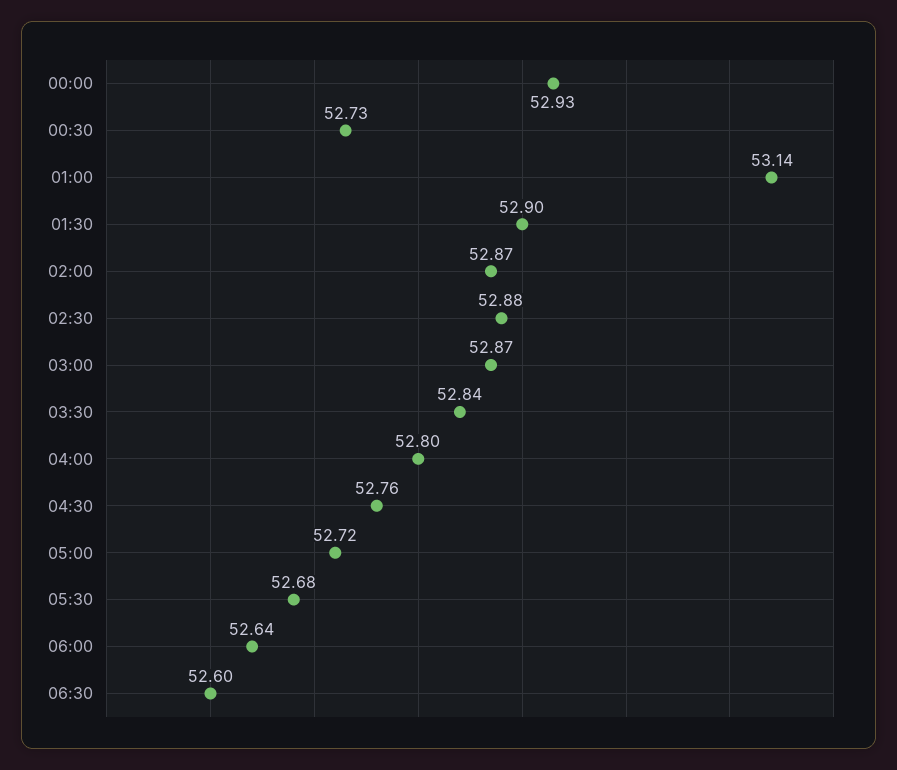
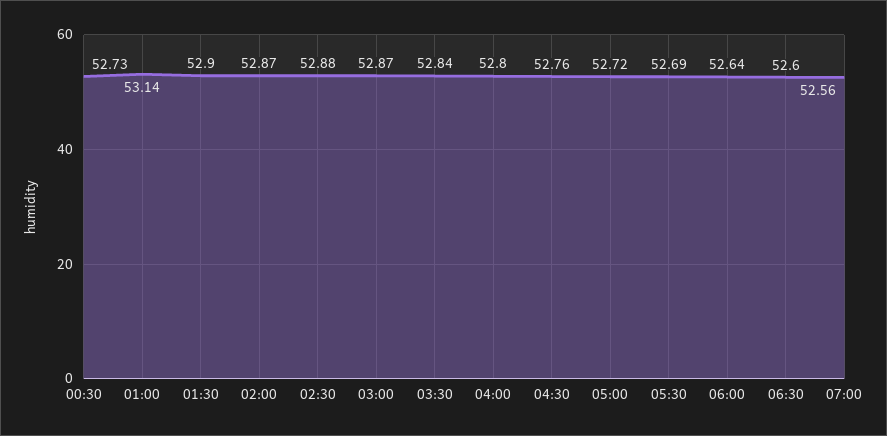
00:00: 52.93 -> none
05:30: 52.68 -> 52.69
07:00: none -> 52.56

